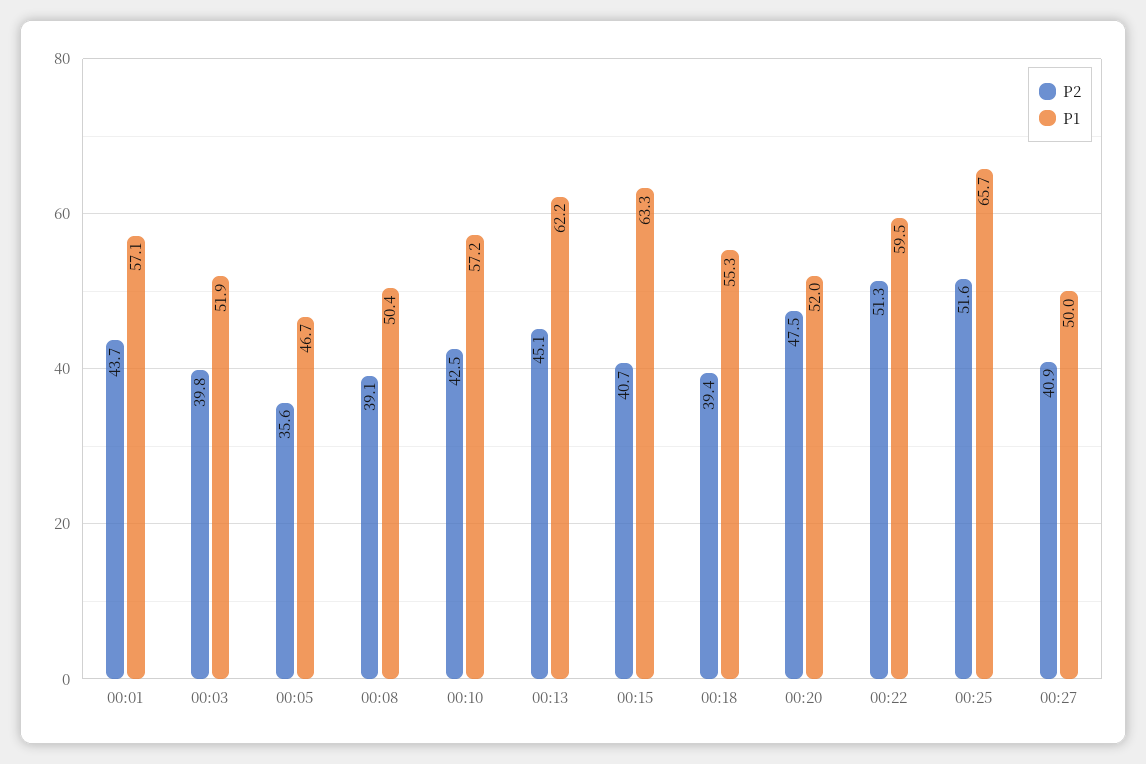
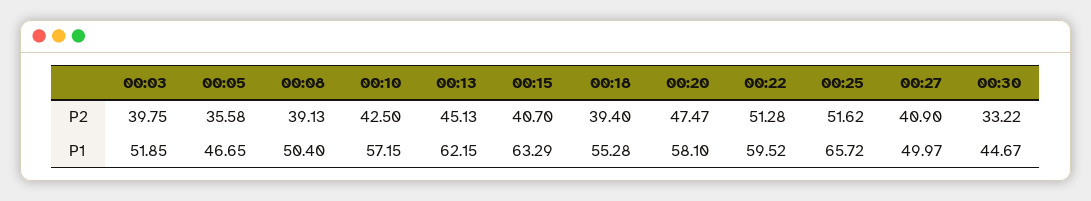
P2, 00:01: 43.7 -> none
P1, 00:01: 57.1 -> none
P1, 00:20: 52 -> 58.1
P2, 00:30: none -> 33.22
P1, 00:30: none -> 44.67

